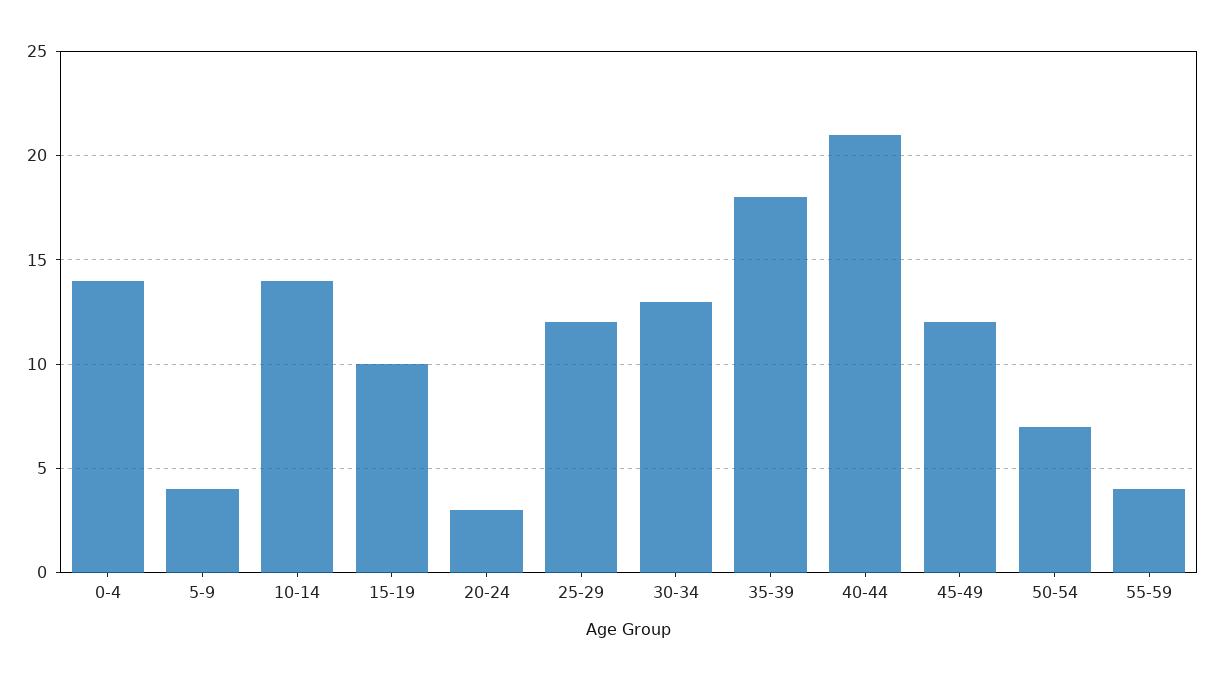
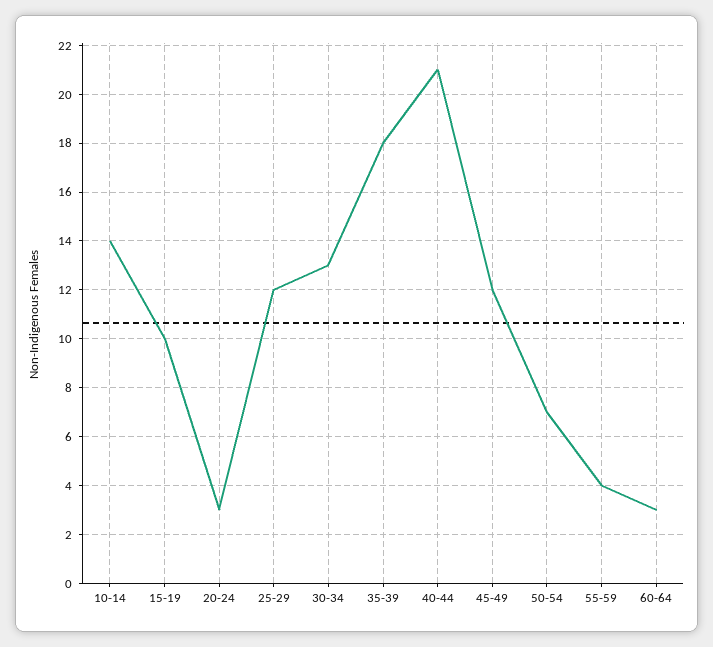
0-4: 14 -> none
5-9: 4 -> none
60-64: none -> 3

